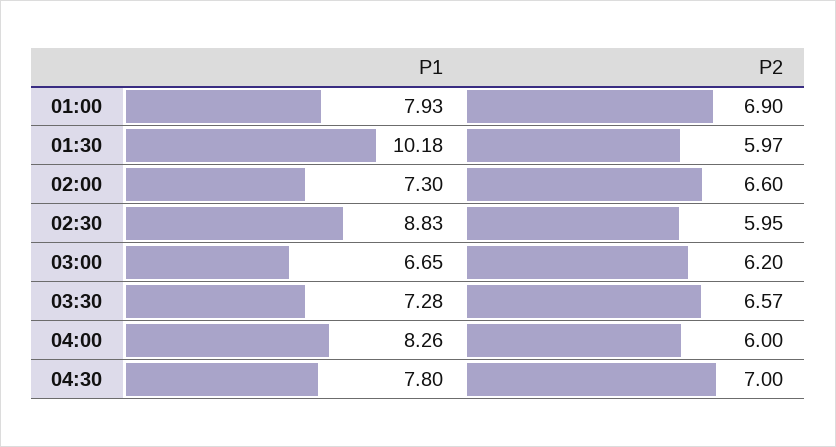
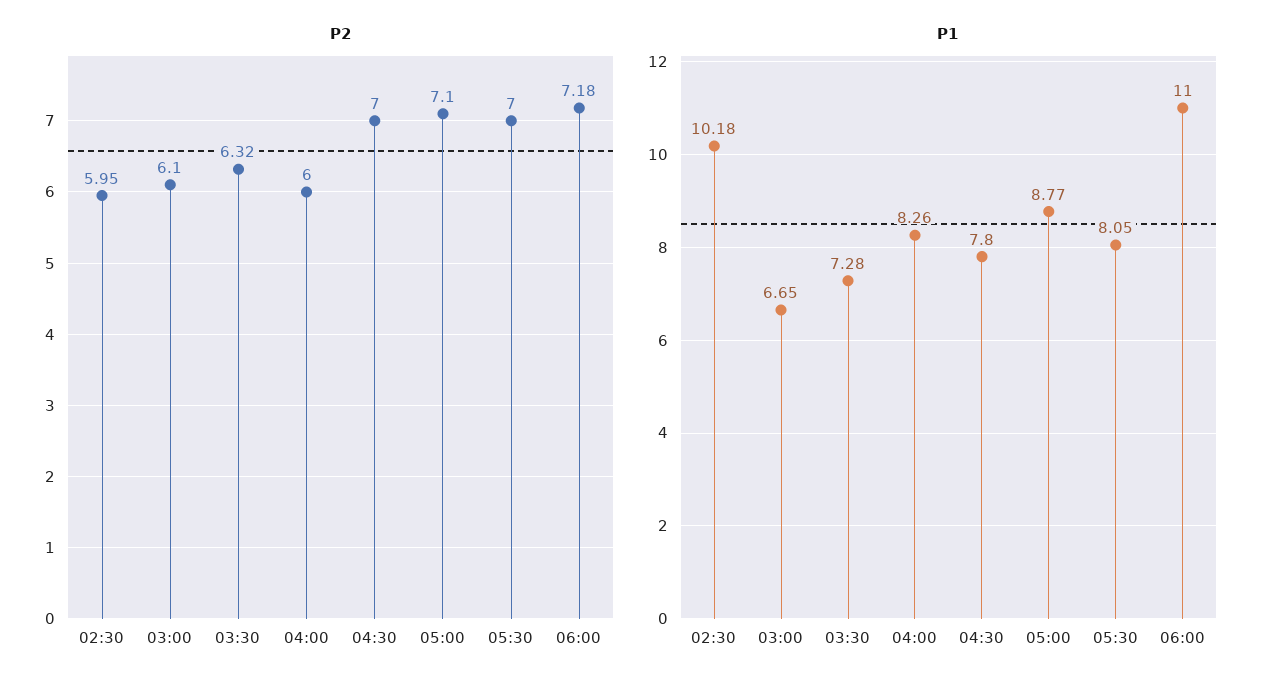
P1, 01:00: 7.93 -> none
P2, 01:00: 6.9 -> none
P1, 01:30: 10.18 -> none
P2, 01:30: 5.97 -> none
P1, 02:00: 7.3 -> none
P2, 02:00: 6.6 -> none
P1, 02:30: 8.83 -> 10.18
P2, 03:00: 6.2 -> 6.1
P2, 03:30: 6.57 -> 6.32
P2, 05:00: none -> 7.1
P2, 05:30: none -> 7
P2, 06:00: none -> 7.18
P1, 05:00: none -> 8.77
P1, 05:30: none -> 8.05
P1, 06:00: none -> 11

